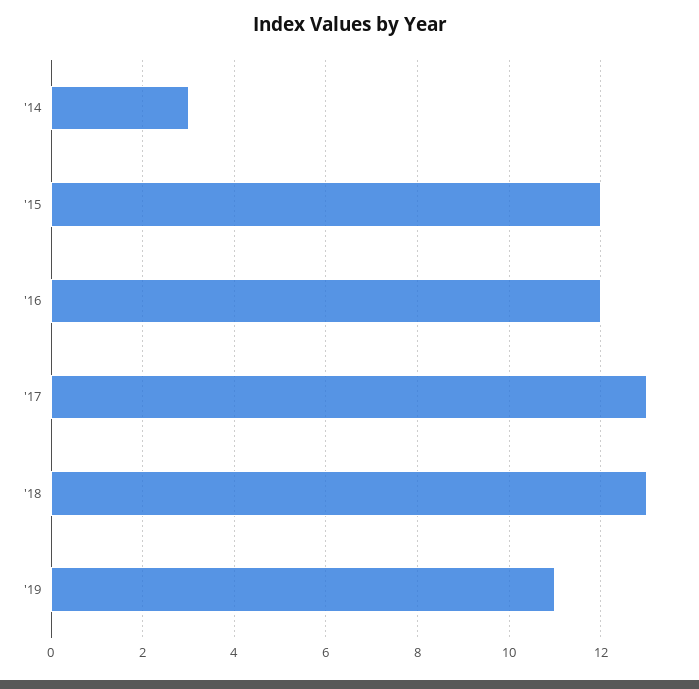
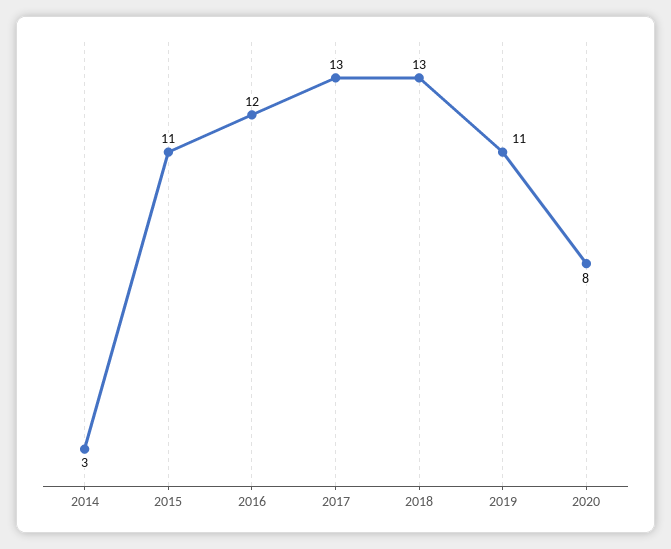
'15: 12 -> 11
2020: none -> 8

